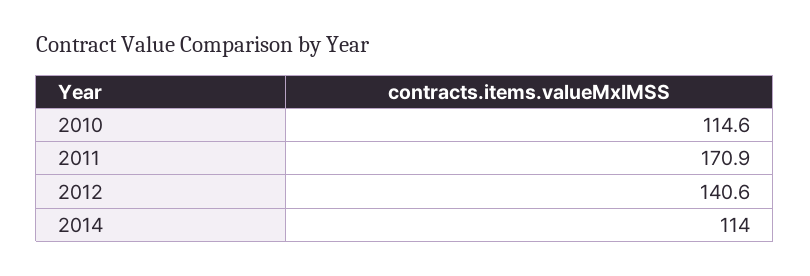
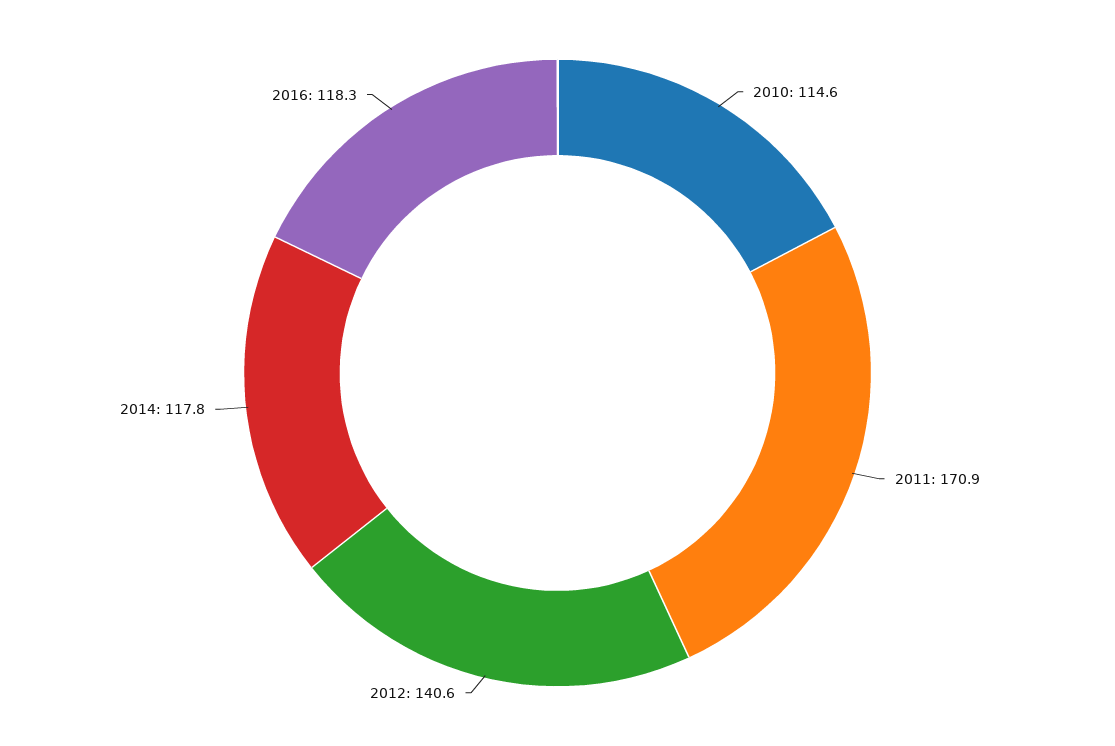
2014: 114 -> 117.8
2016: none -> 118.3

